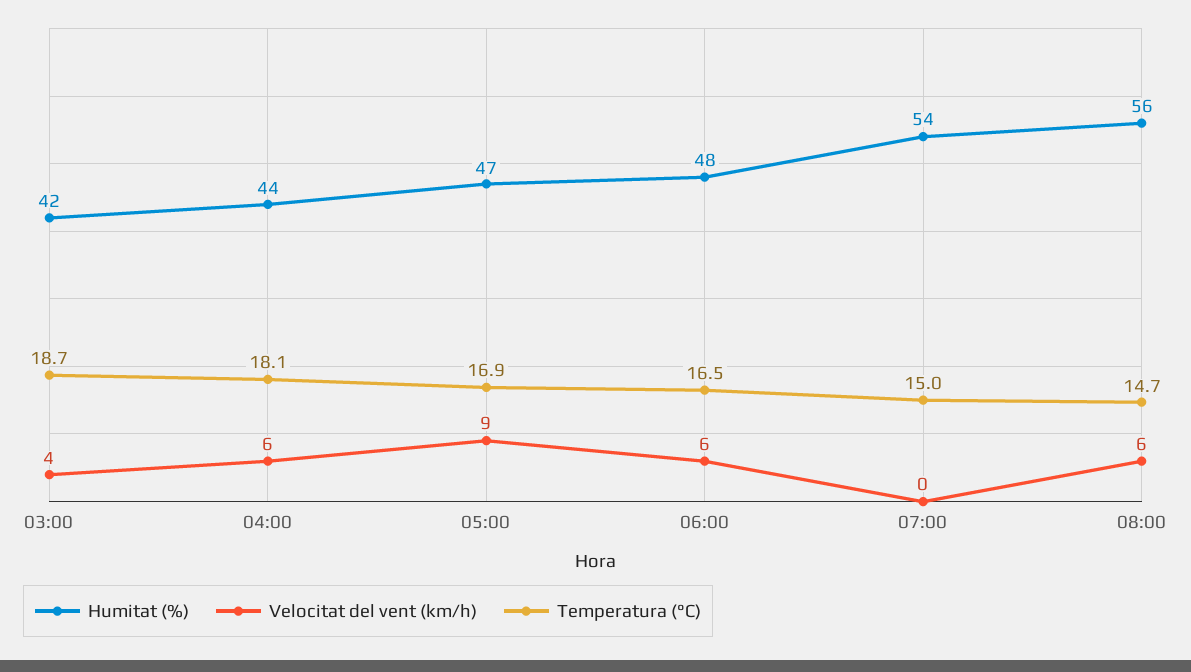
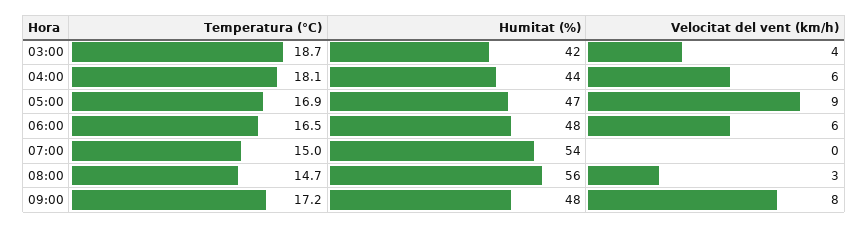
Velocitat del vent (km/h), 08:00: 6 -> 3
Temperatura (°C), 09:00: none -> 17.2
Humitat (%), 09:00: none -> 48
Velocitat del vent (km/h), 09:00: none -> 8

